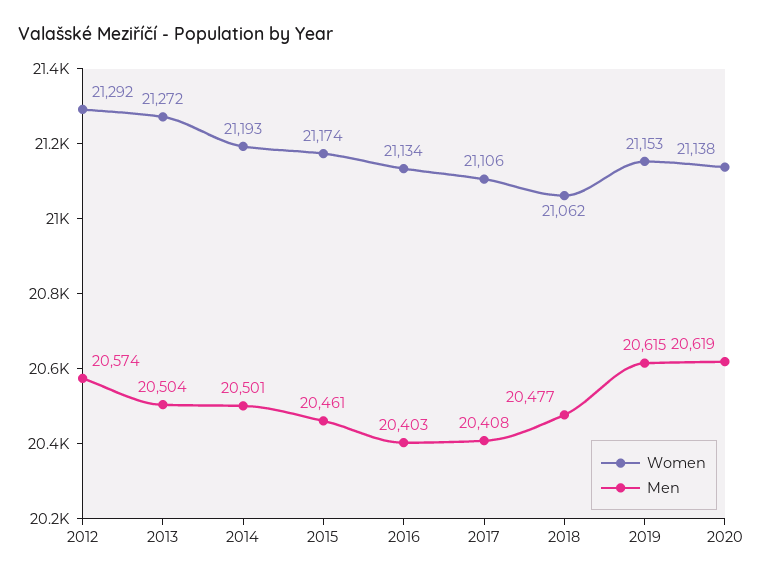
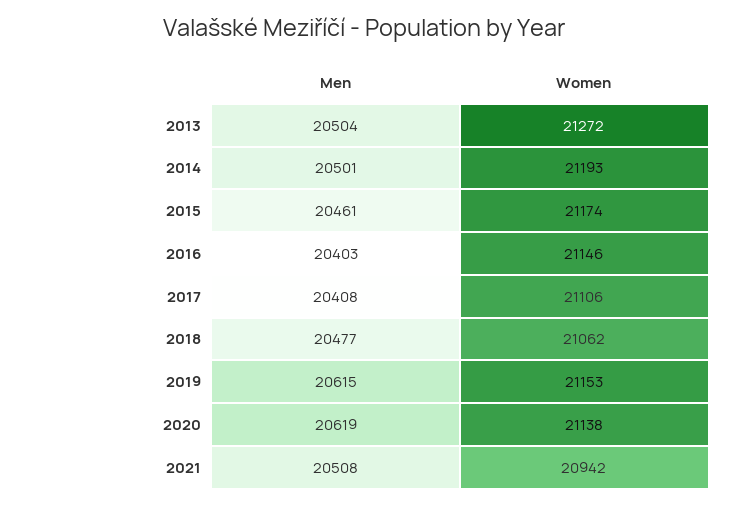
Women, 2012: 21292 -> none
Men, 2012: 20574 -> none
Women, 2016: 21134 -> 21146
Men, 2021: none -> 20508
Women, 2021: none -> 20942

